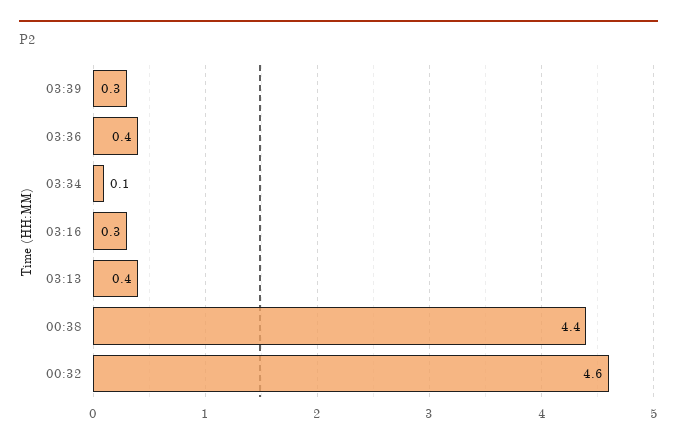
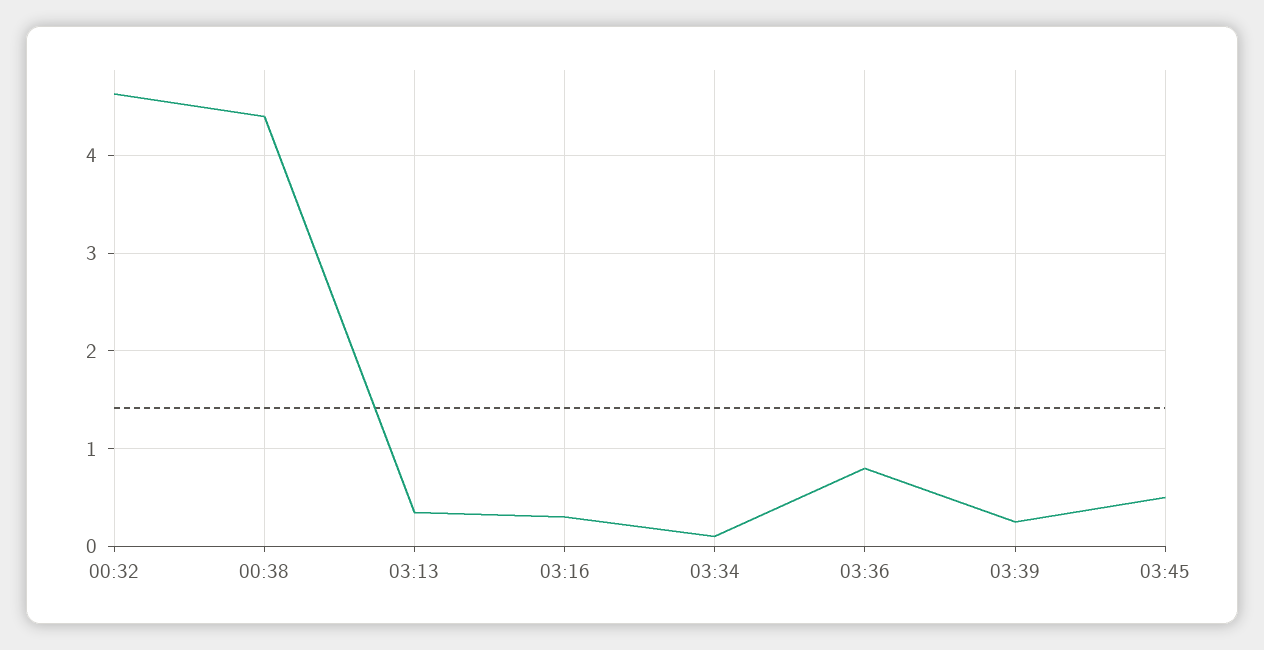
03:36: 0.4 -> 0.8
03:45: none -> 0.5

